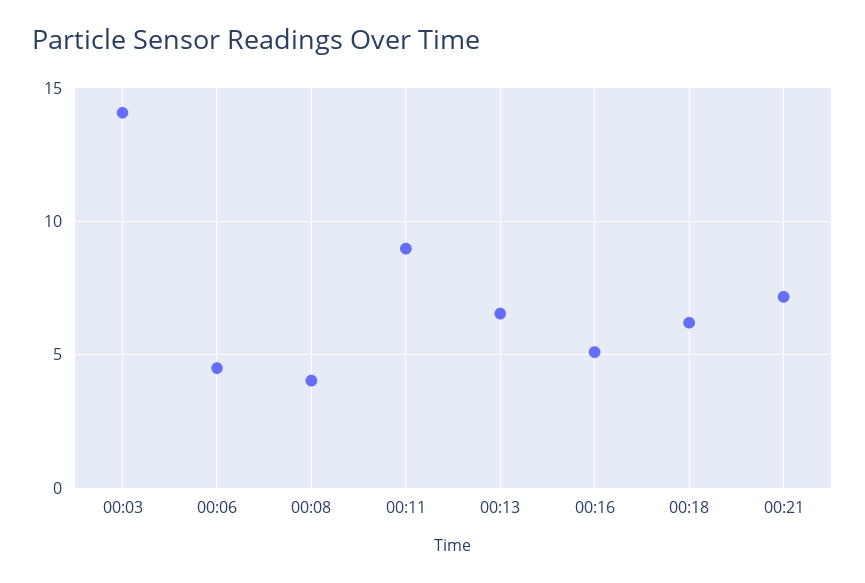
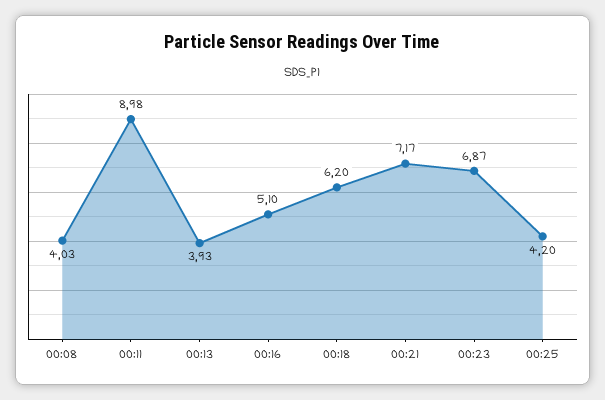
00:03: 14 -> none
00:06: 4.5 -> none
00:13: 6.5 -> 3.93
00:23: none -> 6.87
00:25: none -> 4.2

